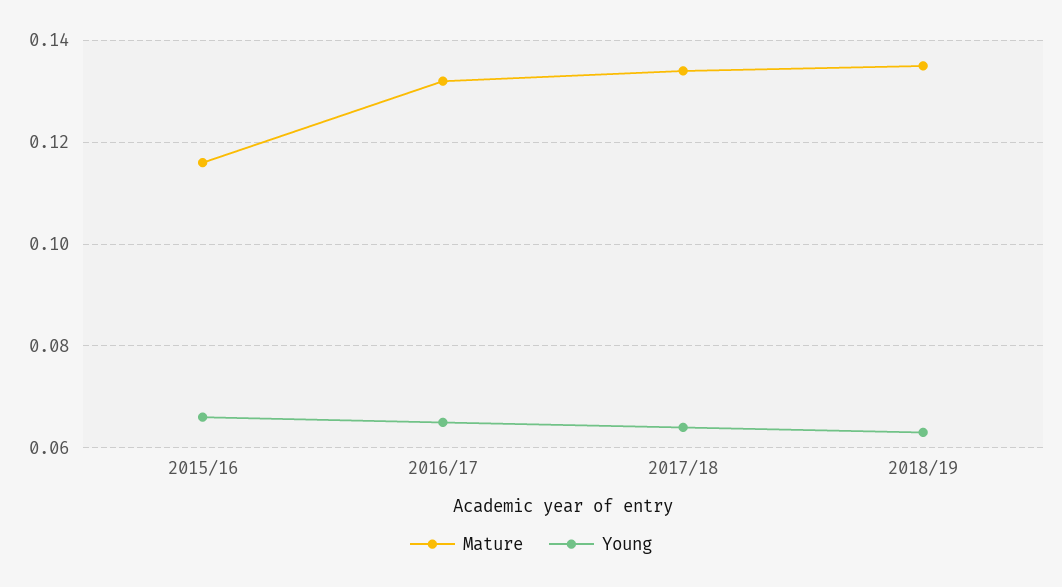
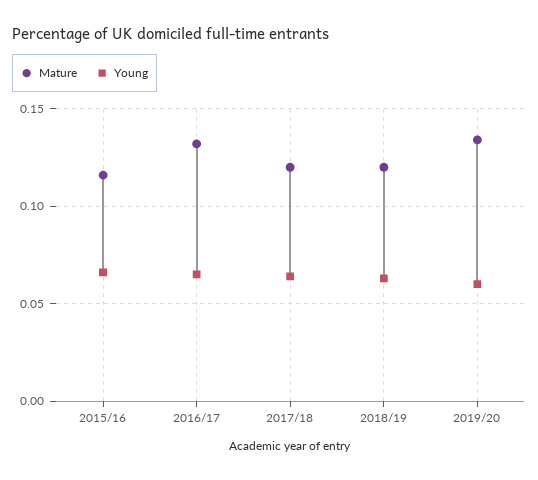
Mature, 2017/18: 0.135 -> 0.12
Mature, 2018/19: 0.135 -> 0.12
Mature, 2019/20: none -> 0.135
Young, 2019/20: none -> 0.06

